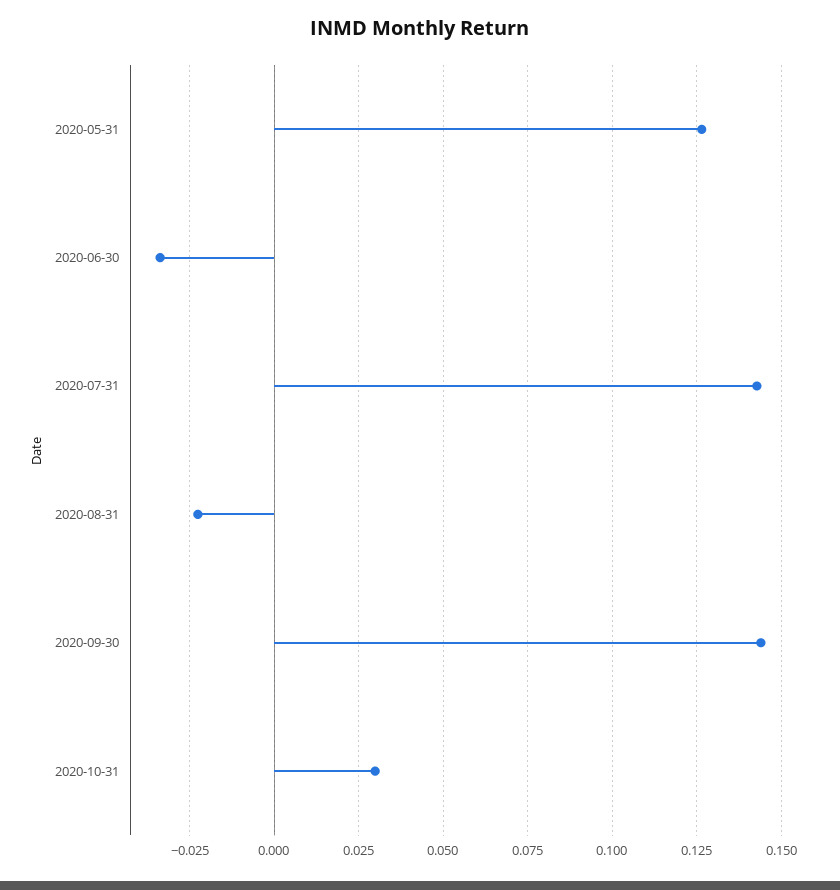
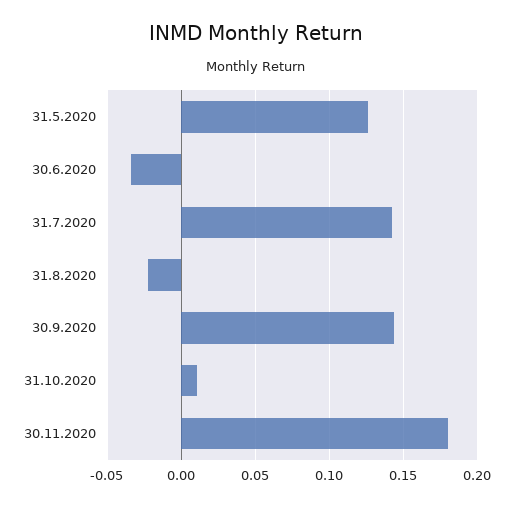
2020-10-31: 0.03 -> 0.01
30.11.2020: none -> 0.18

